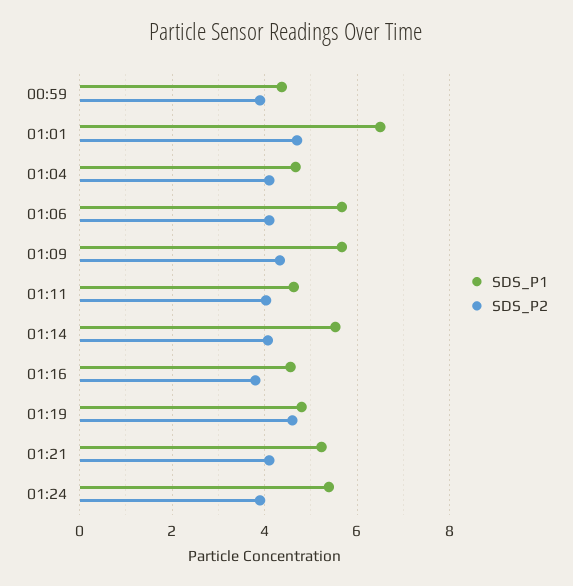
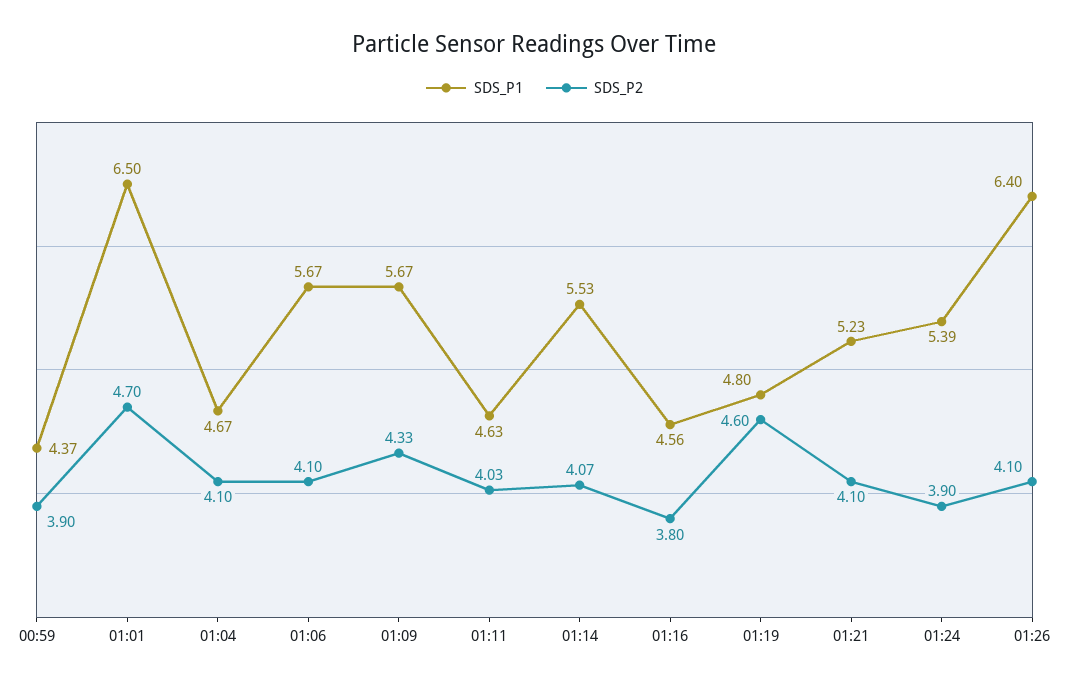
SDS_P1, 01:26: none -> 6.4
SDS_P2, 01:26: none -> 4.1

